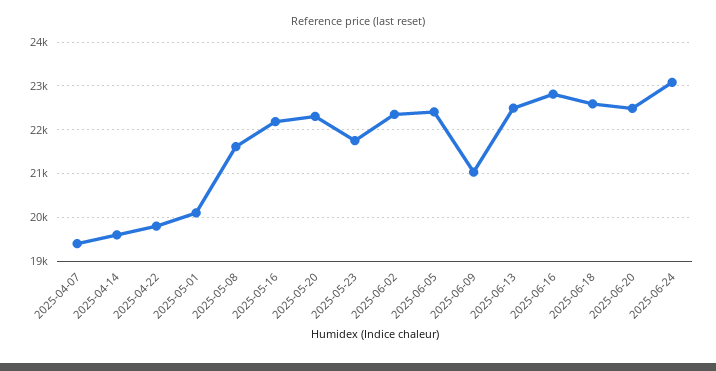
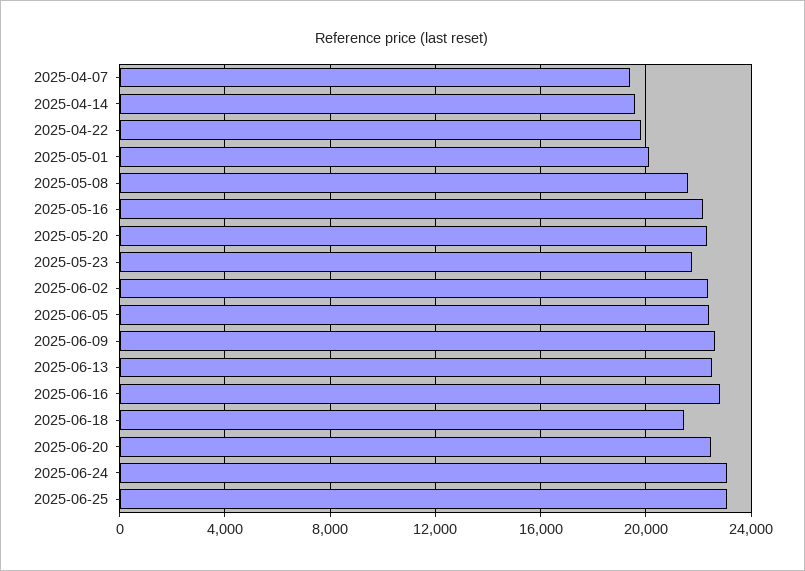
2025-06-09: 21000 -> 22500
2025-06-18: 22600 -> 21500
2025-06-25: none -> 23000

